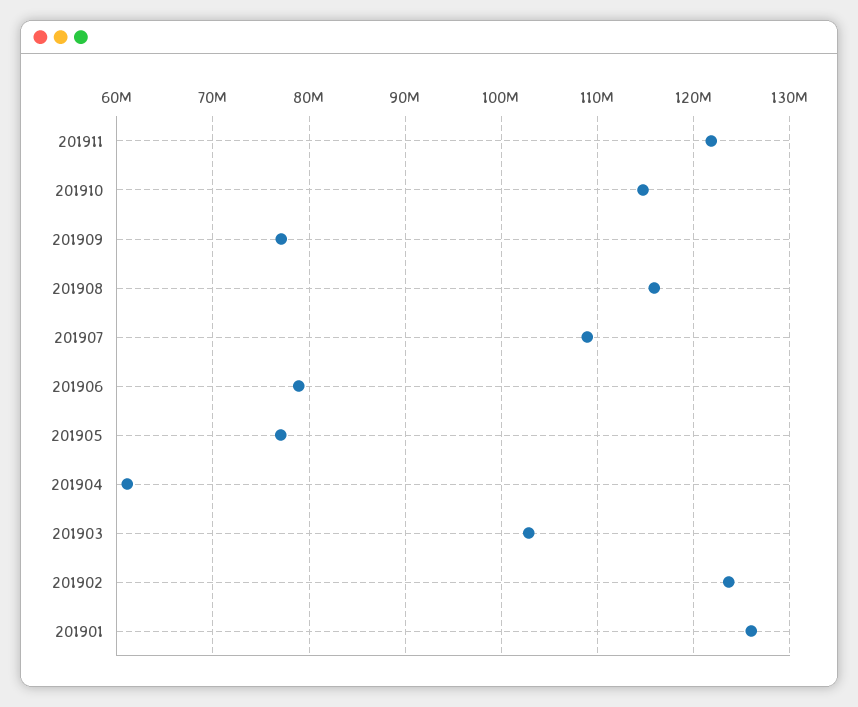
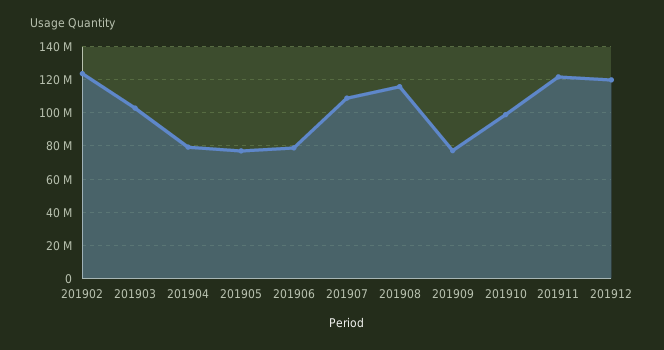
201910: 115000000 -> 100000000
201904: 61000000 -> 80000000
201901: 126000000 -> none
201912: none -> 120000000

